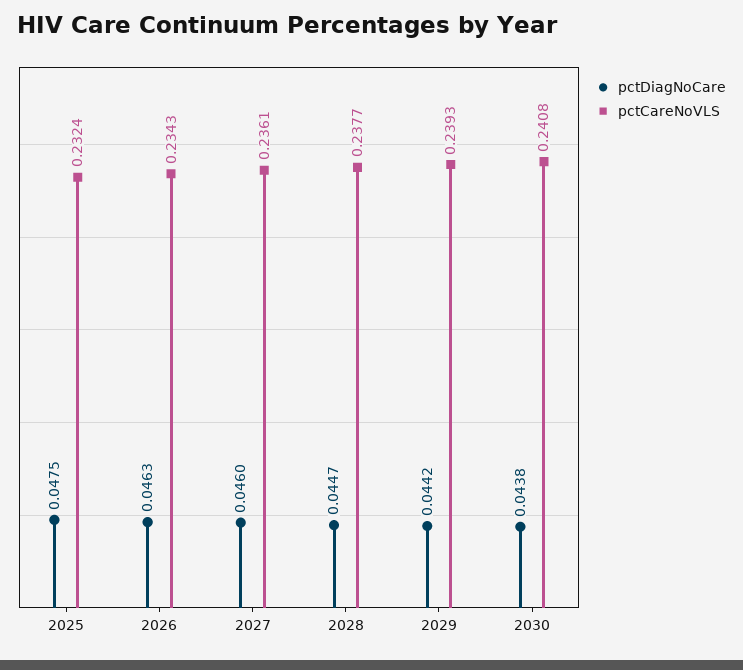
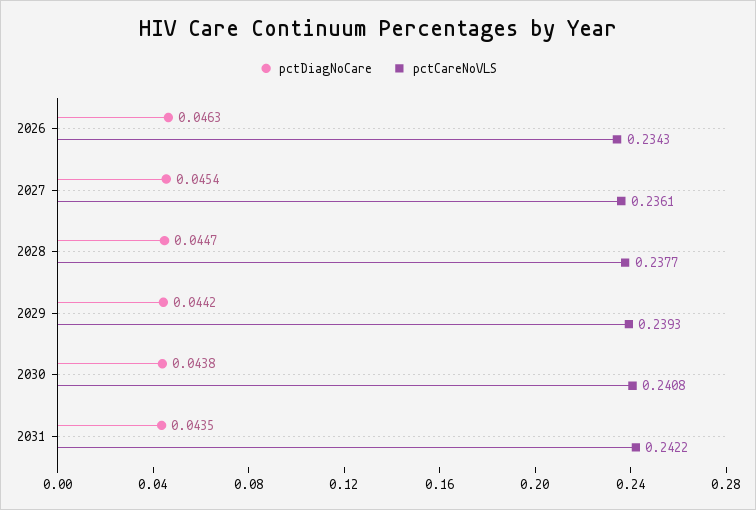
pctDiagNoCare, 2025: 0.0475 -> none
pctCareNoVLS, 2025: 0.2324 -> none
pctDiagNoCare, 2027: 0.046 -> 0.0454
pctDiagNoCare, 2031: none -> 0.0435
pctCareNoVLS, 2031: none -> 0.2422

